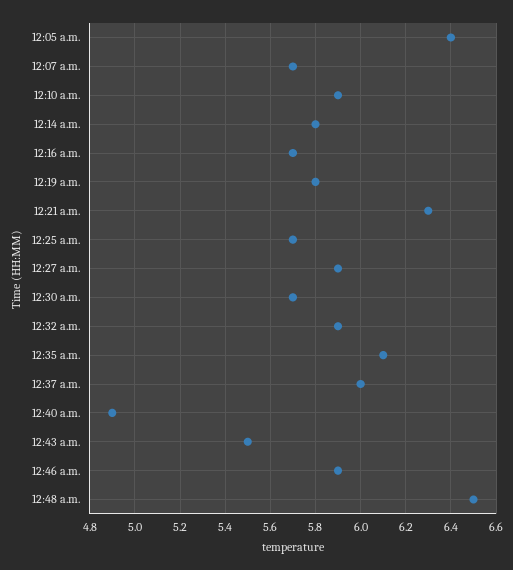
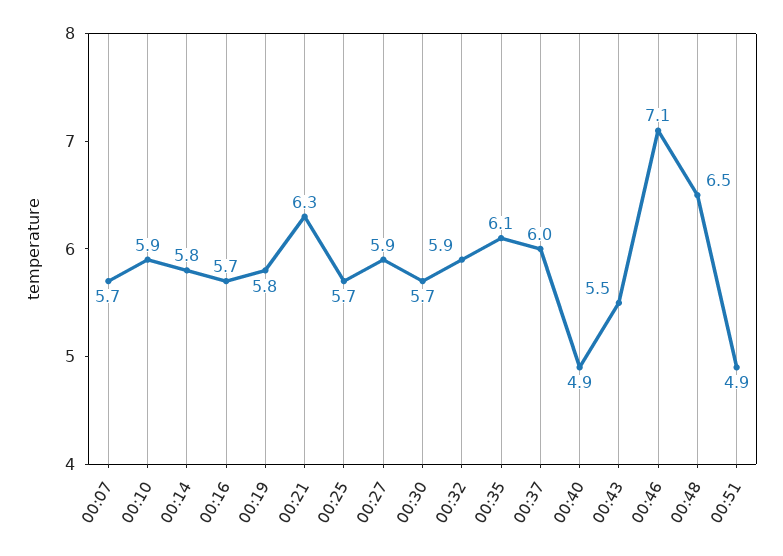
12:05 a.m.: 6.4 -> none
12:46 a.m.: 5.9 -> 7.1
00:51: none -> 4.9

